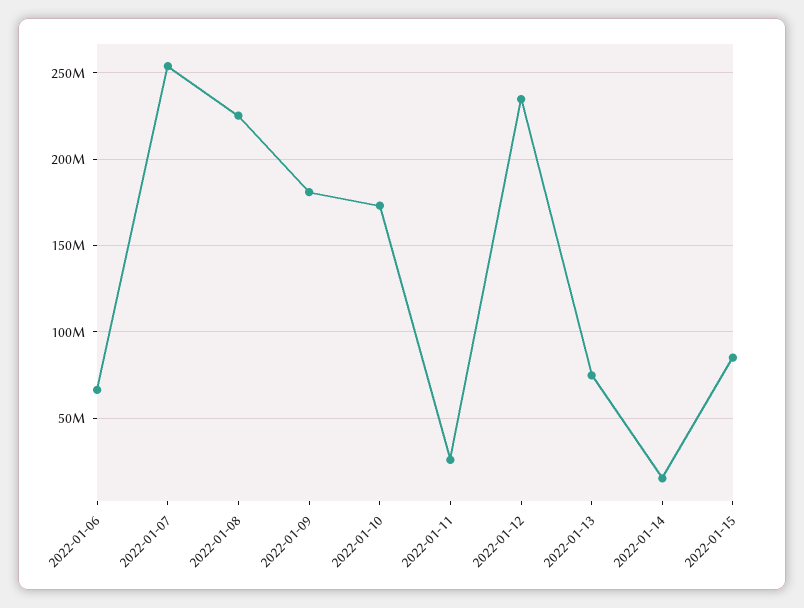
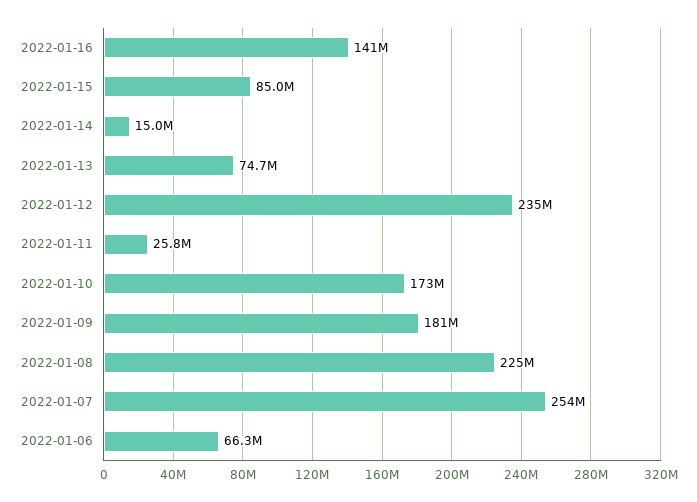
2022-01-16: none -> 141000000

